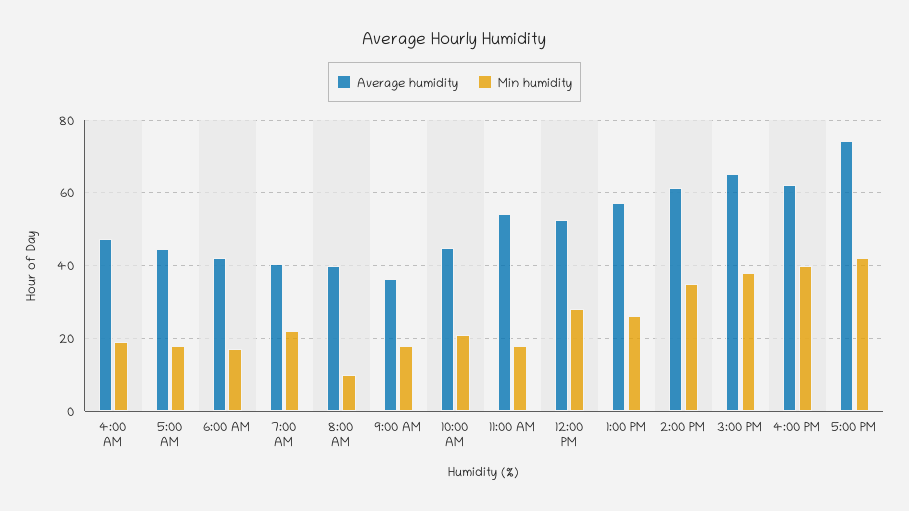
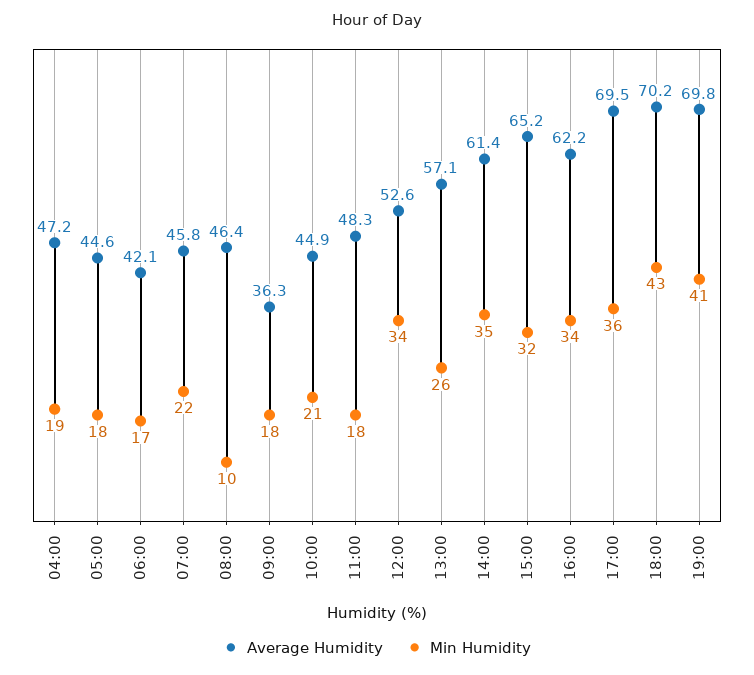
Average humidity, 7:00 AM: 40 -> 45.8
Average humidity, 8:00 AM: 40 -> 46.4
Average humidity, 11:00 AM: 54 -> 48.3
Min humidity, 12:00 PM: 28 -> 34
Min humidity, 3:00 PM: 38 -> 32
Min humidity, 4:00 PM: 40 -> 34
Average humidity, 5:00 PM: 74 -> 69.5
Min humidity, 5:00 PM: 42 -> 36
Average humidity, 18:00: none -> 70.2
Min humidity, 18:00: none -> 43
Average humidity, 19:00: none -> 69.8
Min humidity, 19:00: none -> 41

